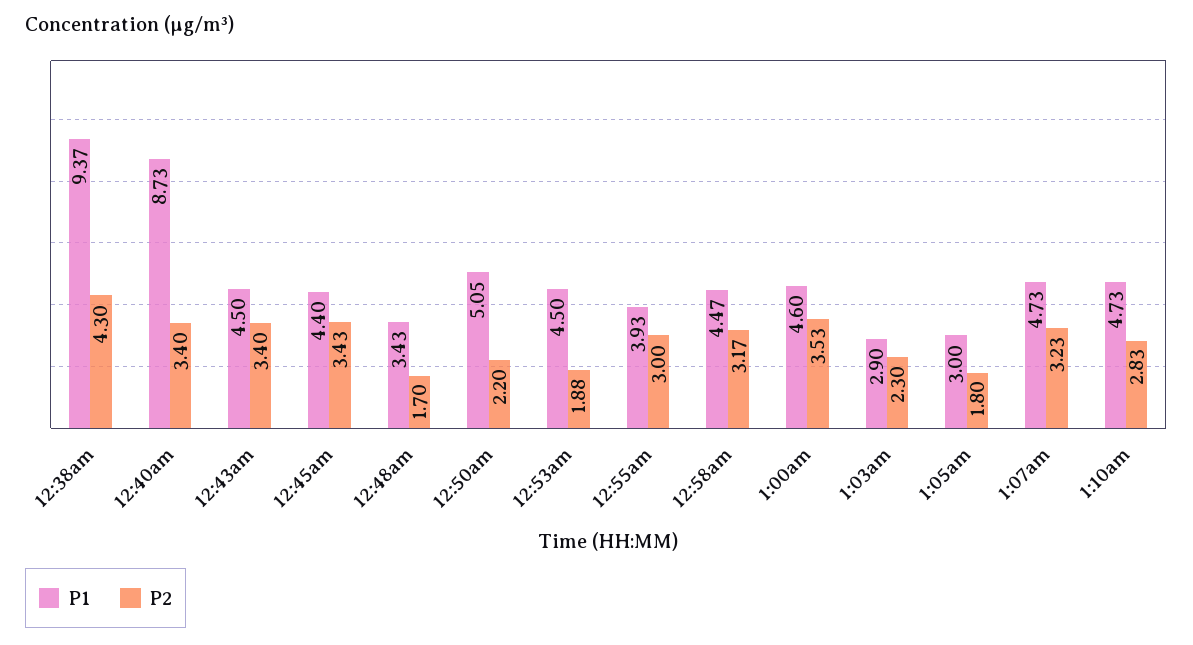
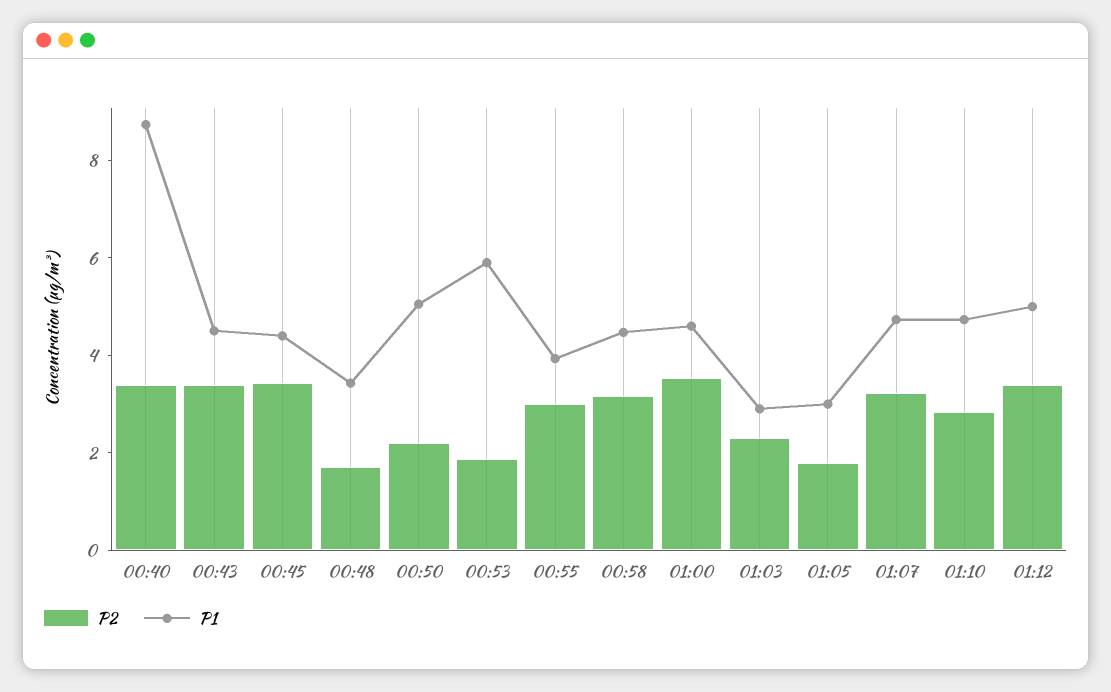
P1, 12:38am: 9.37 -> none
P2, 12:38am: 4.3 -> none
P1, 12:53am: 4.5 -> 6
P2, 01:12: none -> 3.5
P1, 01:12: none -> 5

